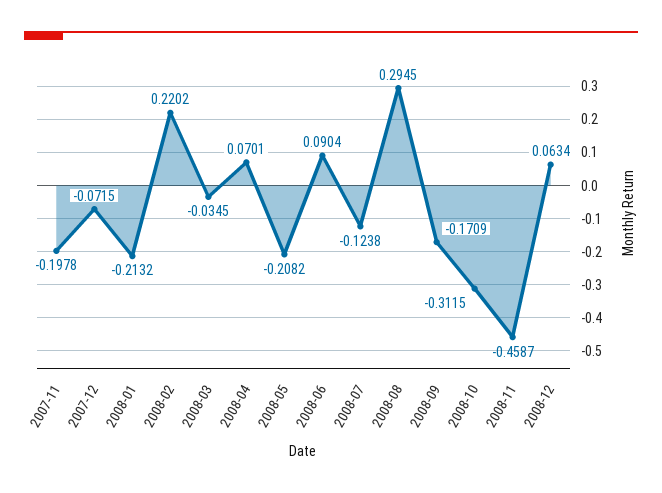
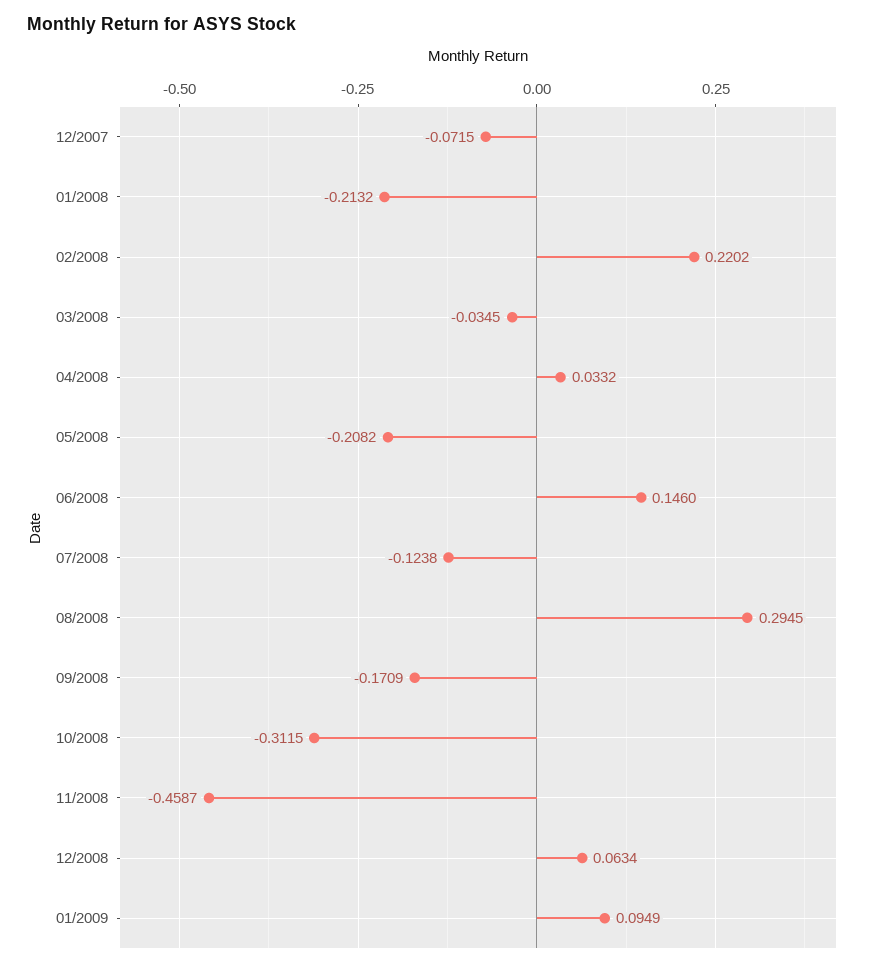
2007-11: -0.1978 -> none
2008-04: 0.0701 -> 0.0332
2008-06: 0.0904 -> 0.146
01/2009: none -> 0.0949

